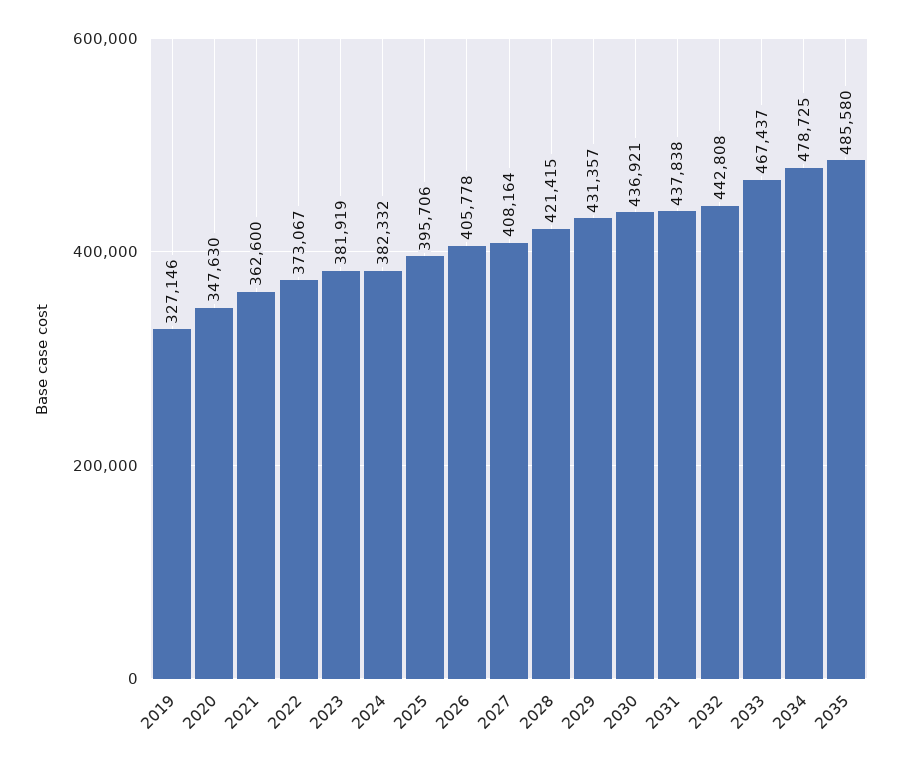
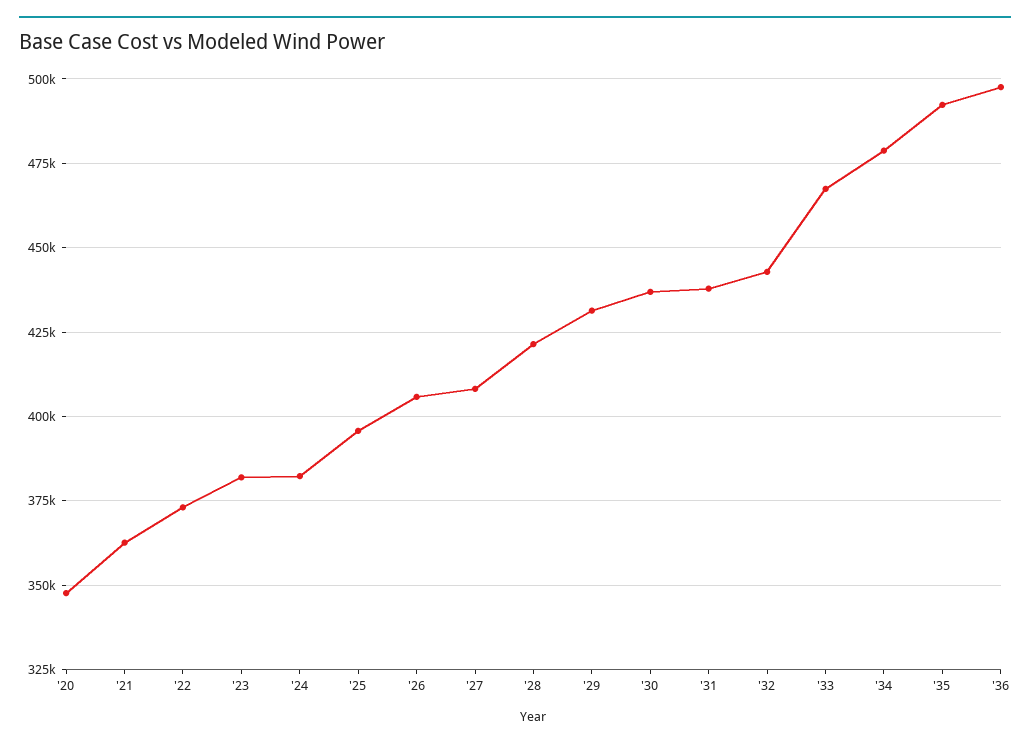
2019: 327146 -> none
2035: 485580 -> 492500
'36: none -> 497500

